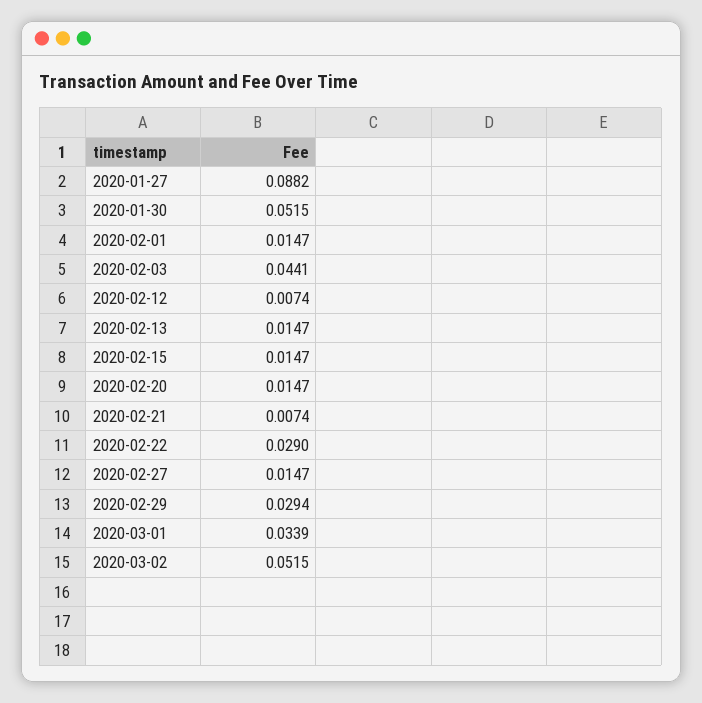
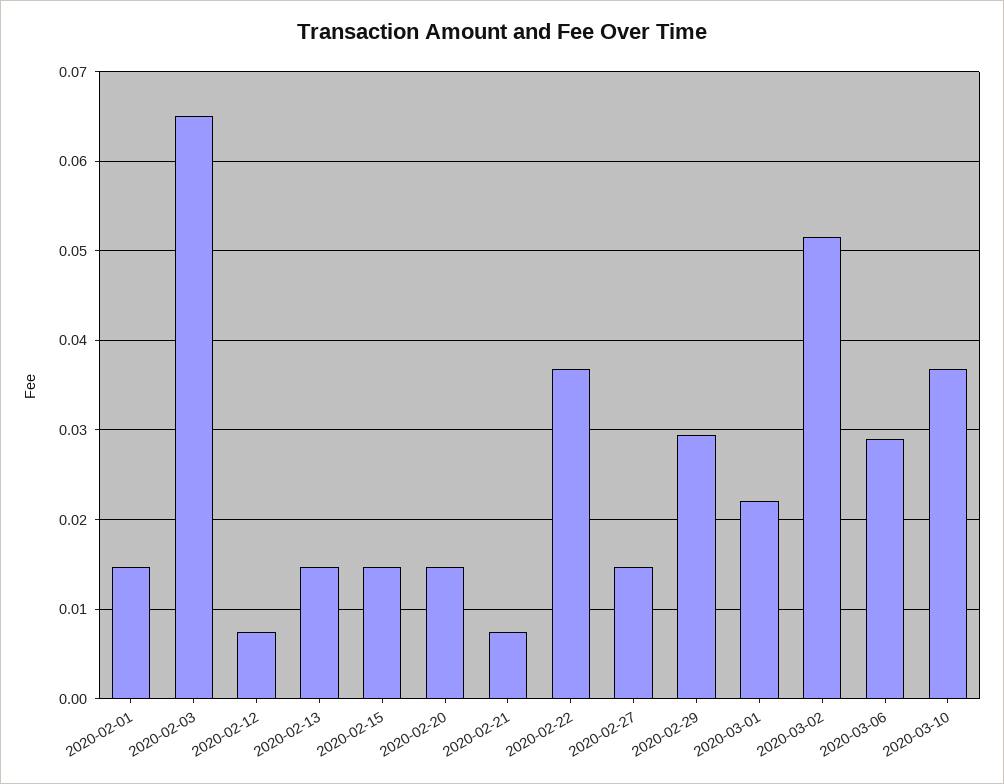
2020-01-27: 0.0882 -> none
2020-01-30: 0.0515 -> none
2020-02-03: 0.0441 -> 0.065
2020-02-22: 0.029 -> 0.037
2020-03-01: 0.0339 -> 0.022
2020-03-06: none -> 0.029
2020-03-10: none -> 0.037

